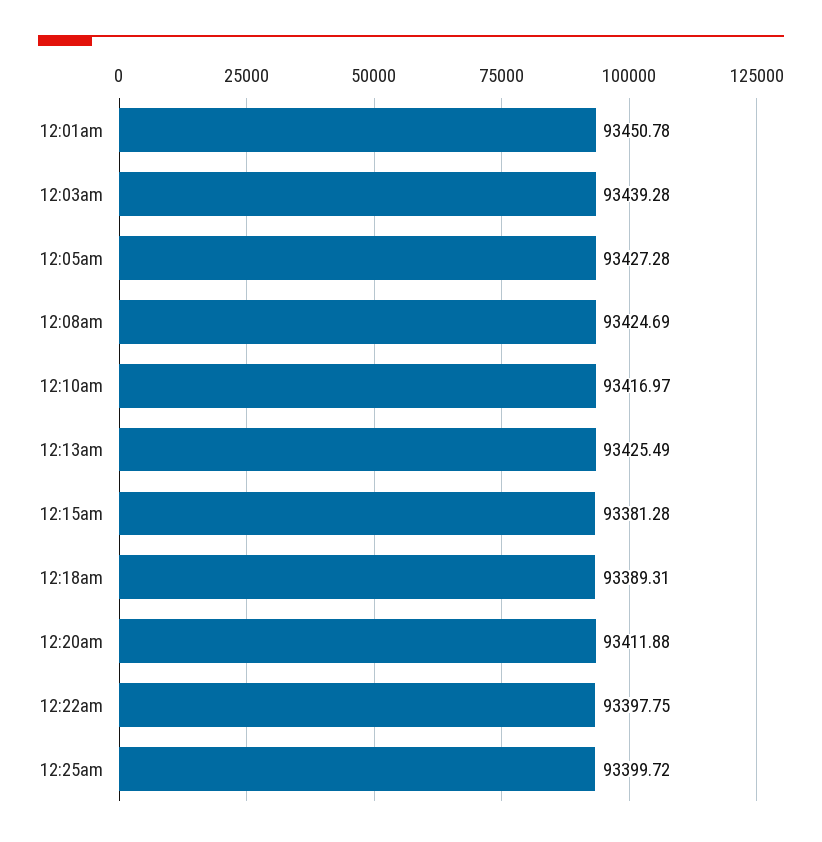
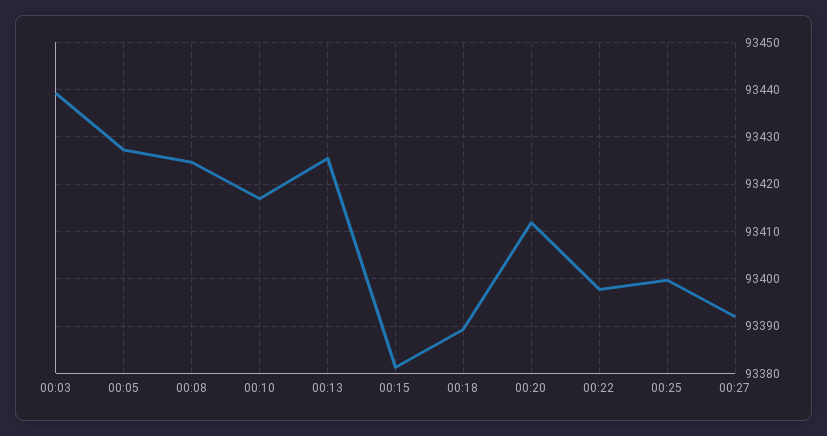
12:01am: 93450.78 -> none
00:27: none -> 93392

